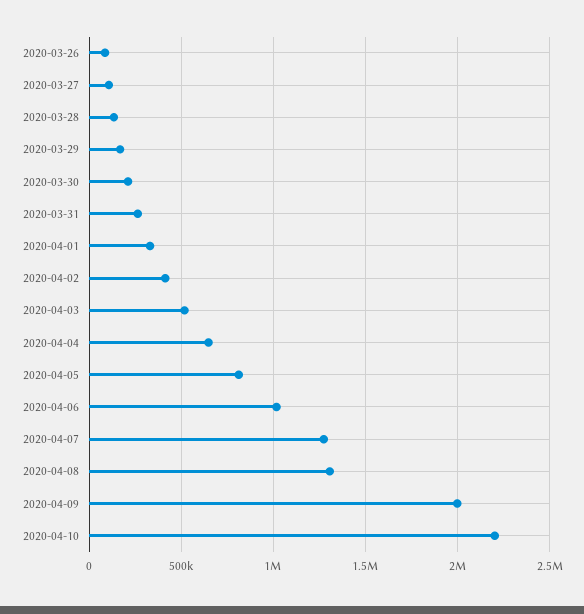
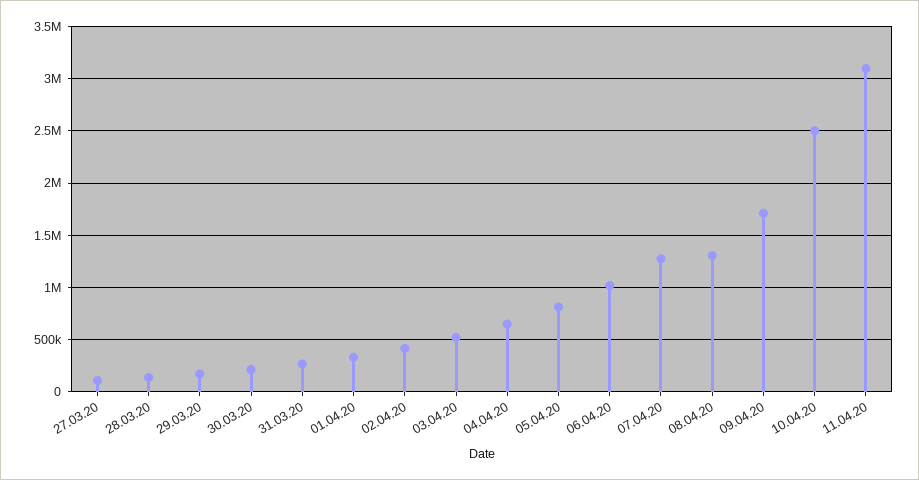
2020-03-26: 100000 -> none
2020-04-09: 2000000 -> 1700000
2020-04-10: 2200000 -> 2500000
11.04.20: none -> 3100000

